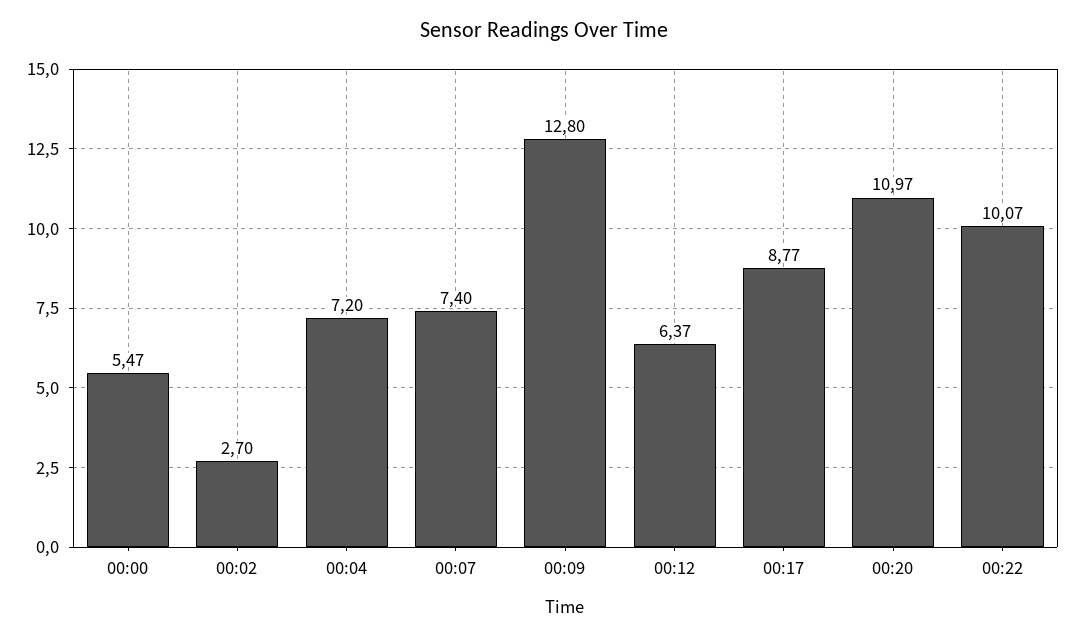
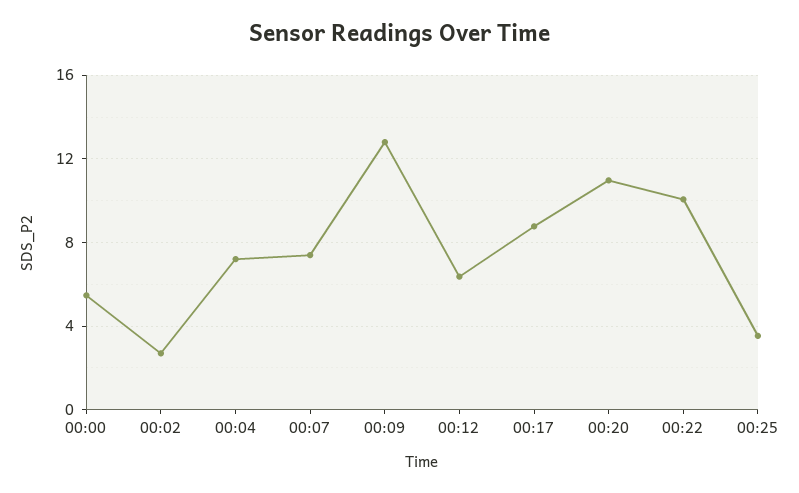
00:25: none -> 3.5

